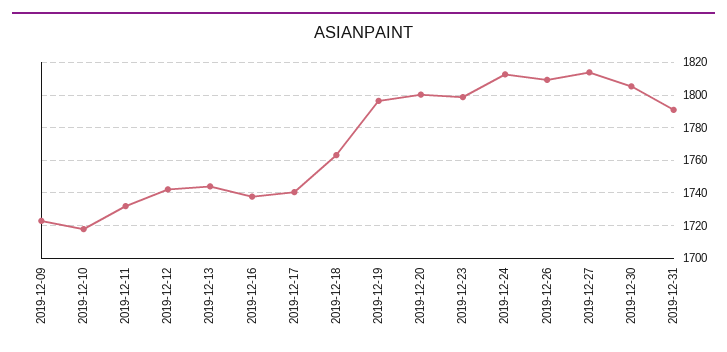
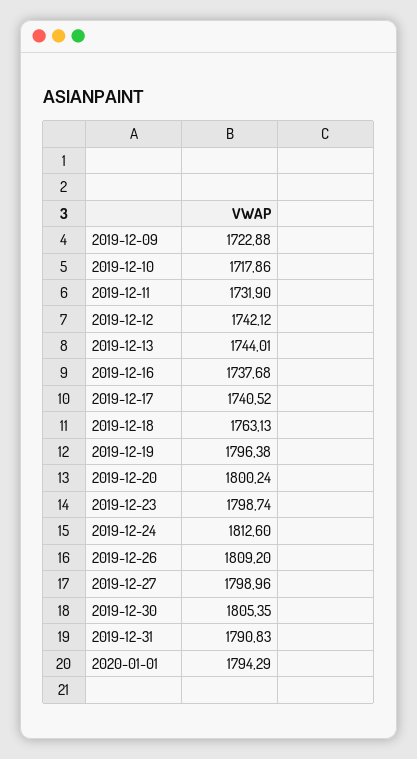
2019-12-27: 1815 -> 1798.96
2020-01-01: none -> 1794.29

